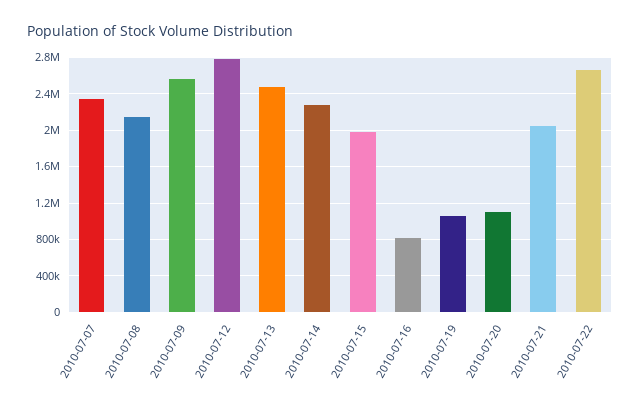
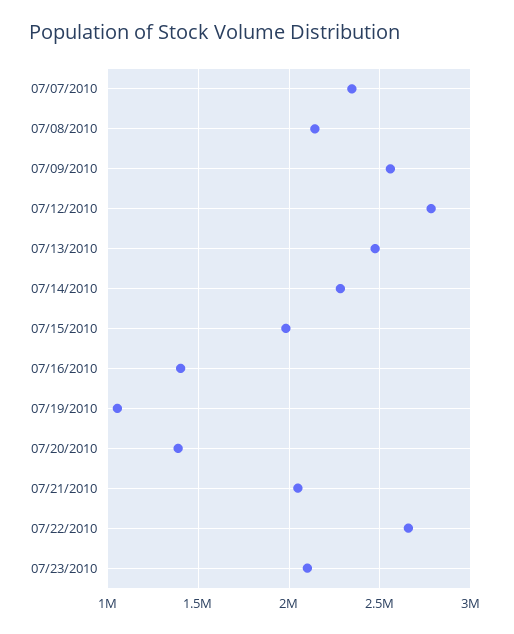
2010-07-16: 800000 -> 1400000
2010-07-20: 1100000 -> 1400000
07/23/2010: none -> 2100000

